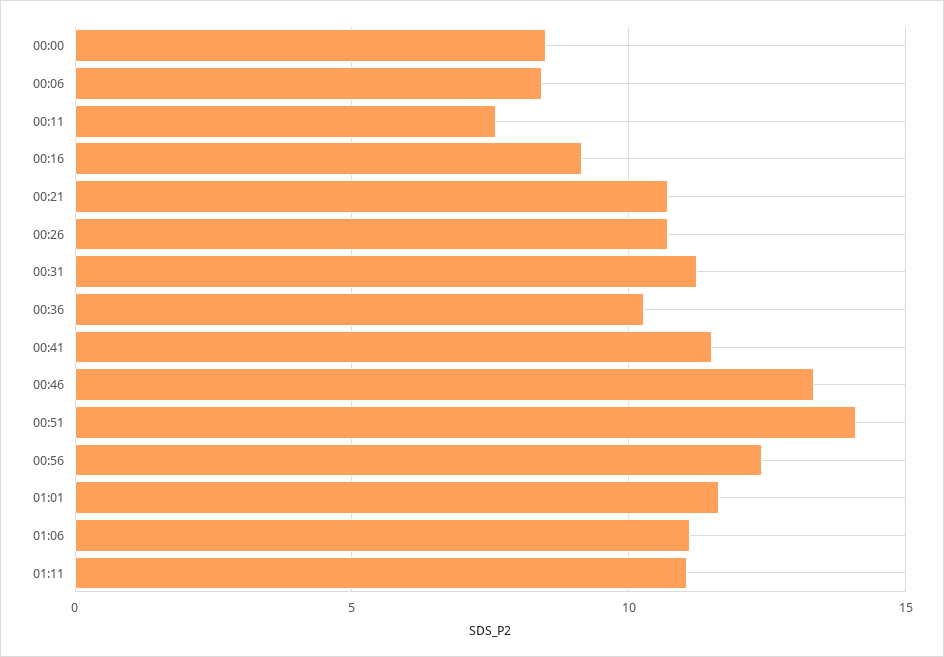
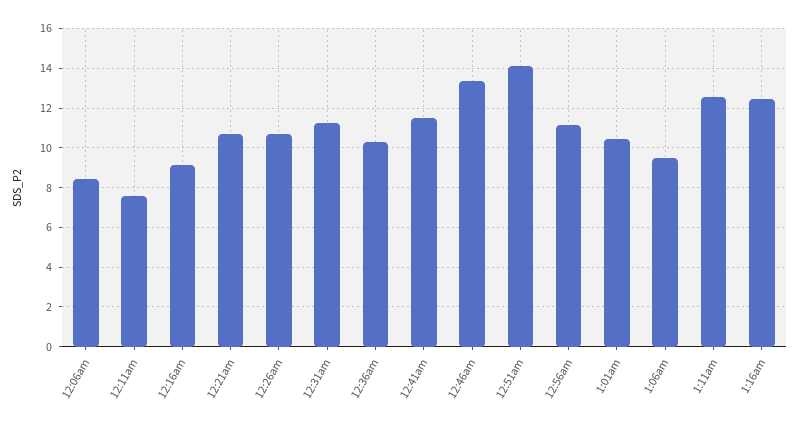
00:00: 8.5 -> none
00:56: 12.5 -> 11
01:01: 11.5 -> 10.5
01:06: 11 -> 9.5
01:11: 11 -> 12.5
1:16am: none -> 12.5

